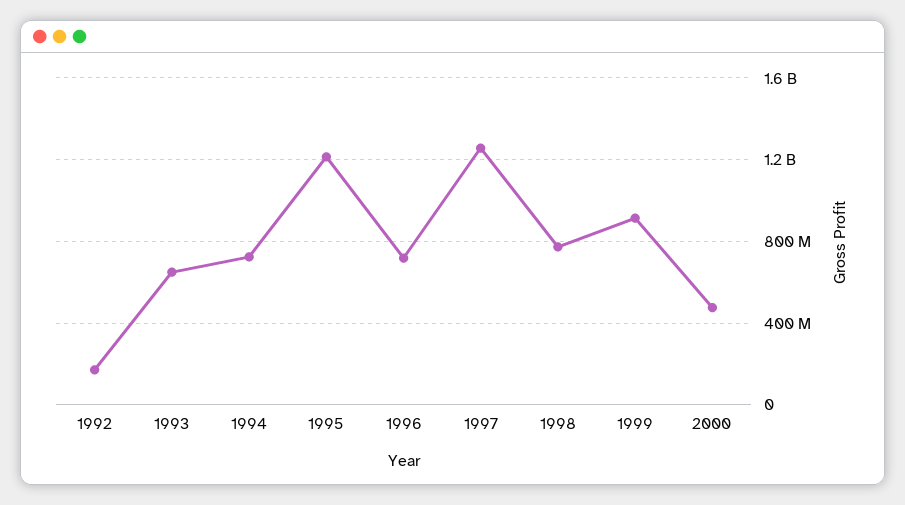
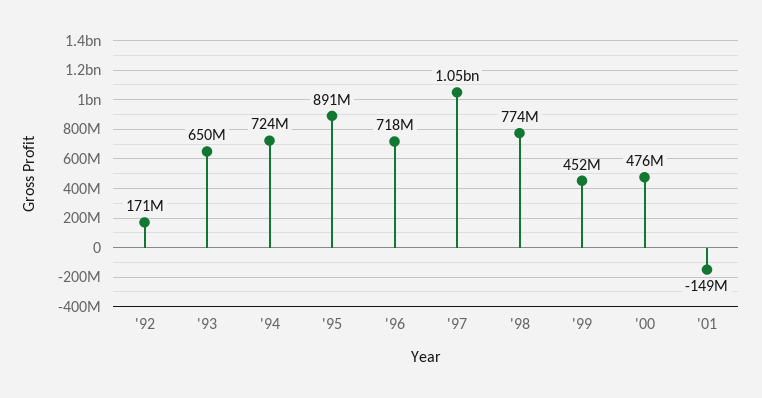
1995: 1200000000 -> 891000000
1997: 1250000000 -> 1050000000
1999: 900000000 -> 452000000
'01: none -> -149000000

